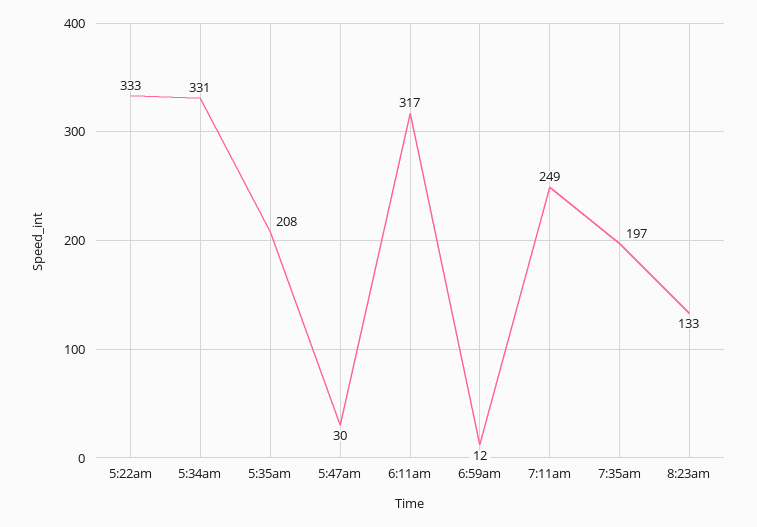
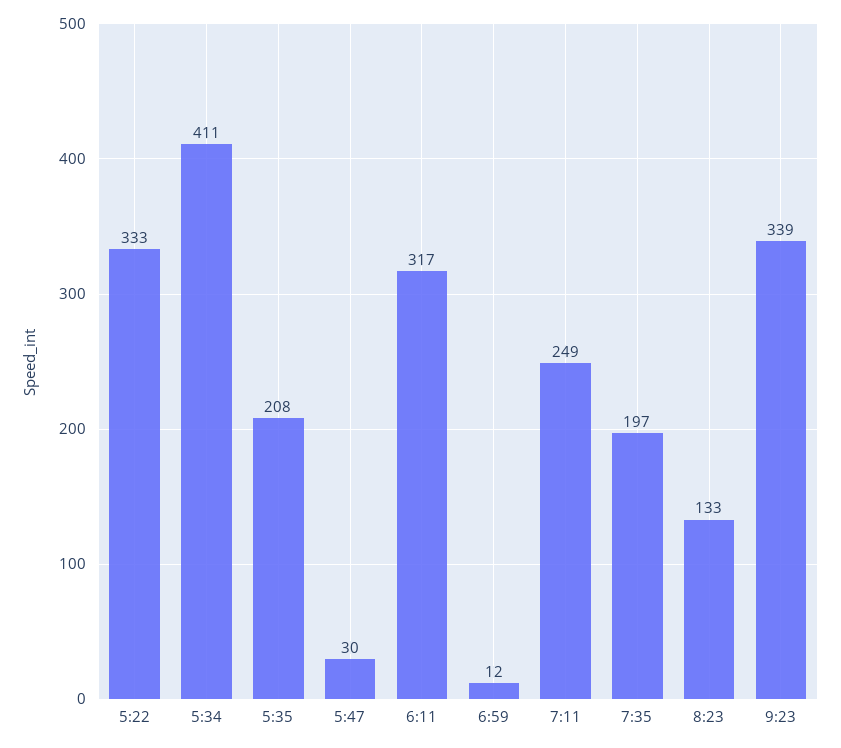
5:34am: 331 -> 411
9:23: none -> 339

